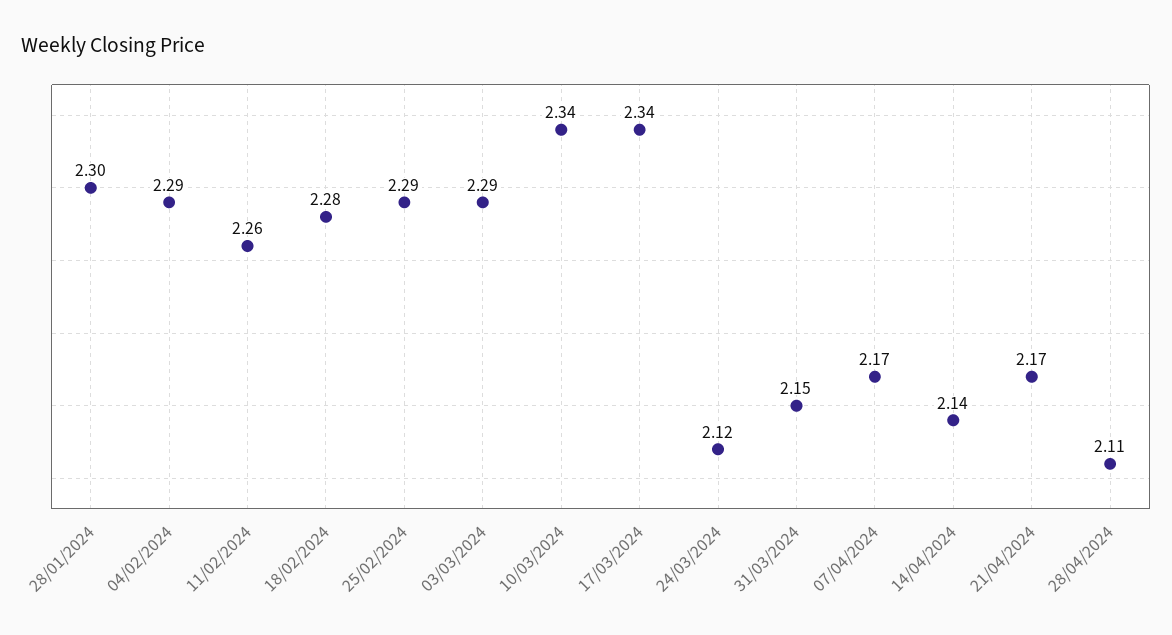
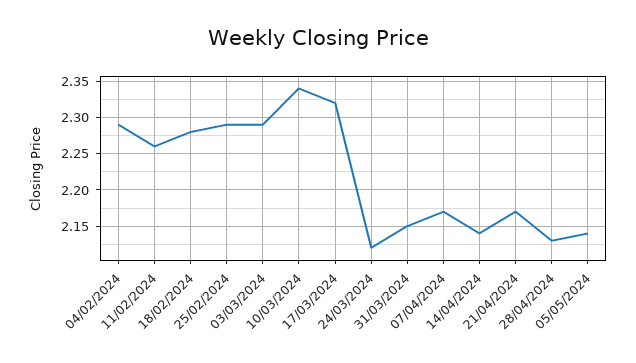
28/01/2024: 2.3 -> none
17/03/2024: 2.34 -> 2.32
28/04/2024: 2.11 -> 2.13
05/05/2024: none -> 2.14

